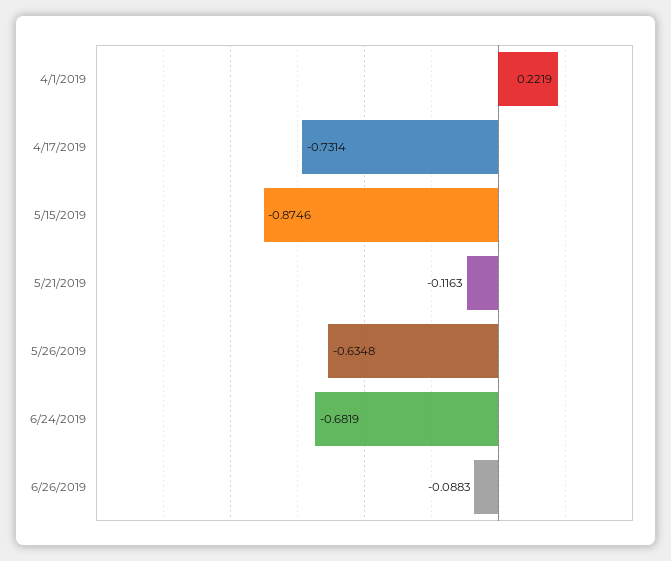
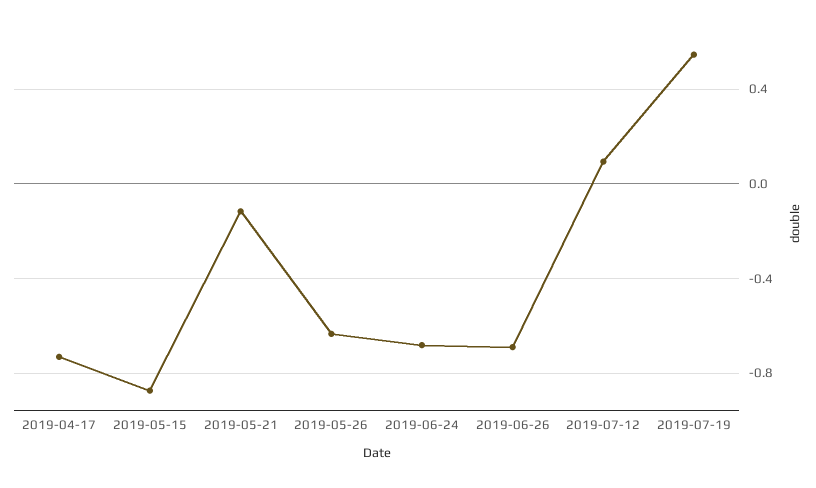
4/1/2019: 0.2219 -> none
6/26/2019: -0.0883 -> -0.7
2019-07-12: none -> 0.1
2019-07-19: none -> 0.55

